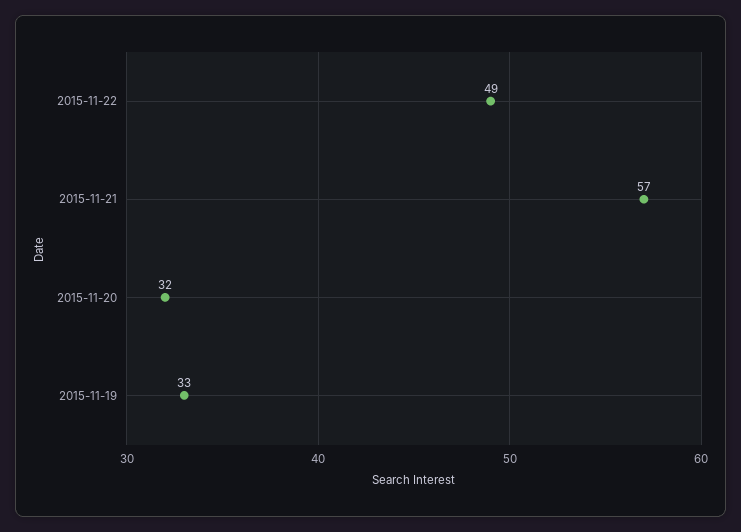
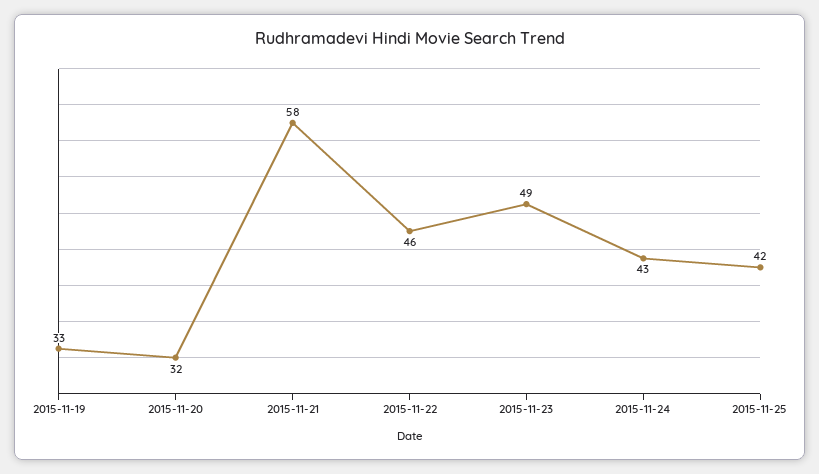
2015-11-22: 49 -> 46
2015-11-21: 57 -> 58
2015-11-23: none -> 49
2015-11-24: none -> 43
2015-11-25: none -> 42

